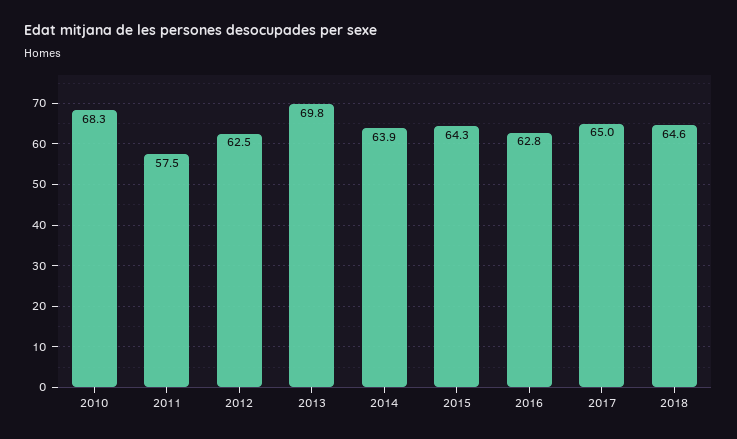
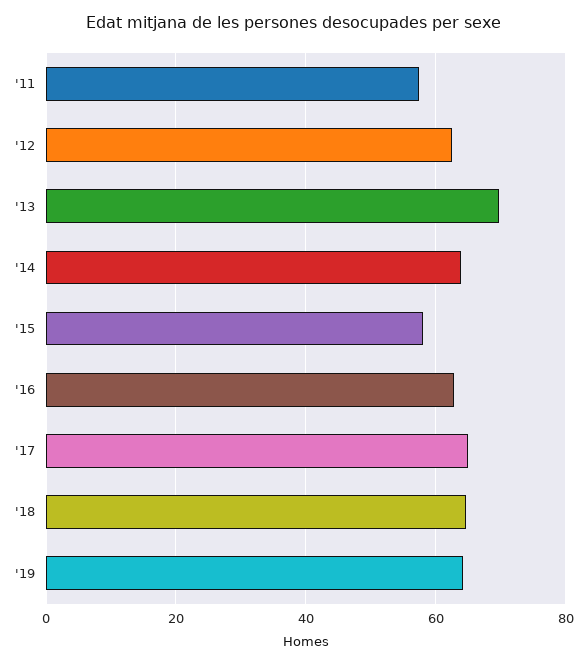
2010: 68.3 -> none
2015: 64.3 -> 58
'19: none -> 64

